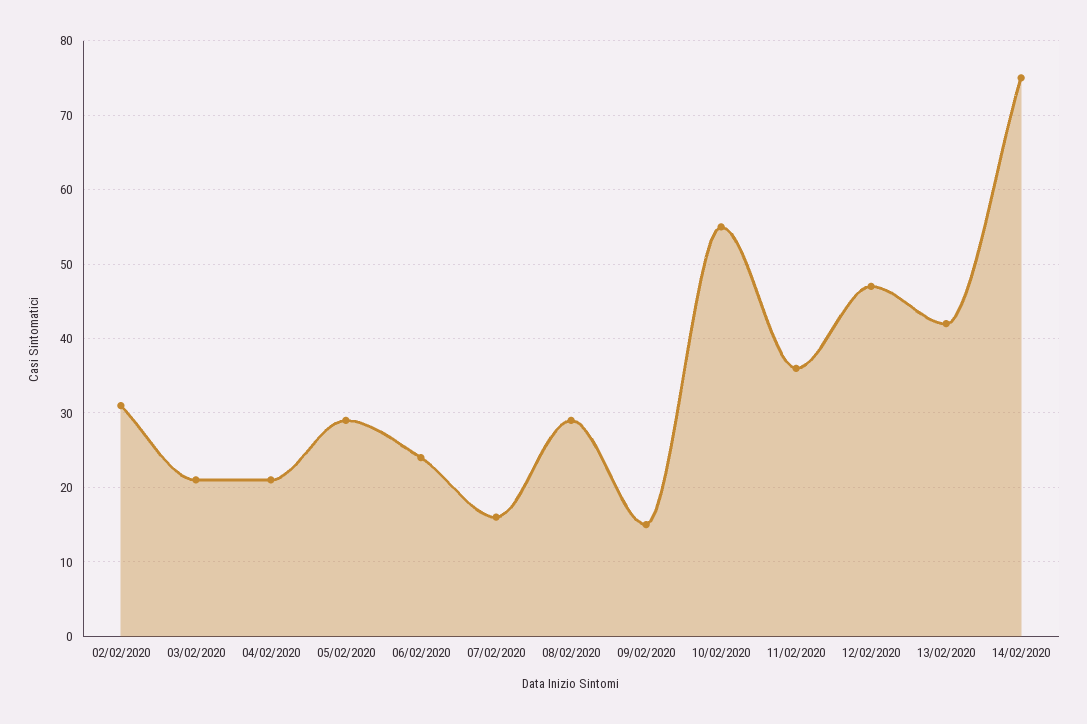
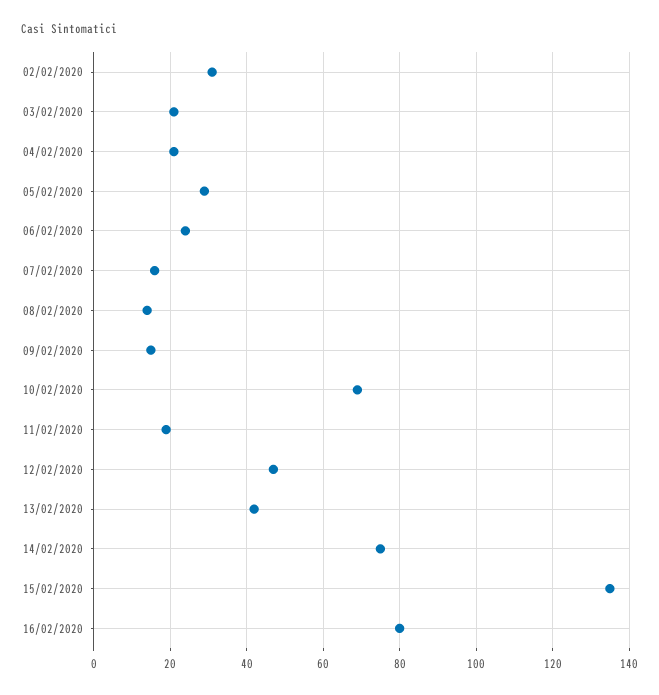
08/02/2020: 29 -> 15
10/02/2020: 55 -> 70
11/02/2020: 36 -> 20
15/02/2020: none -> 135
16/02/2020: none -> 80

